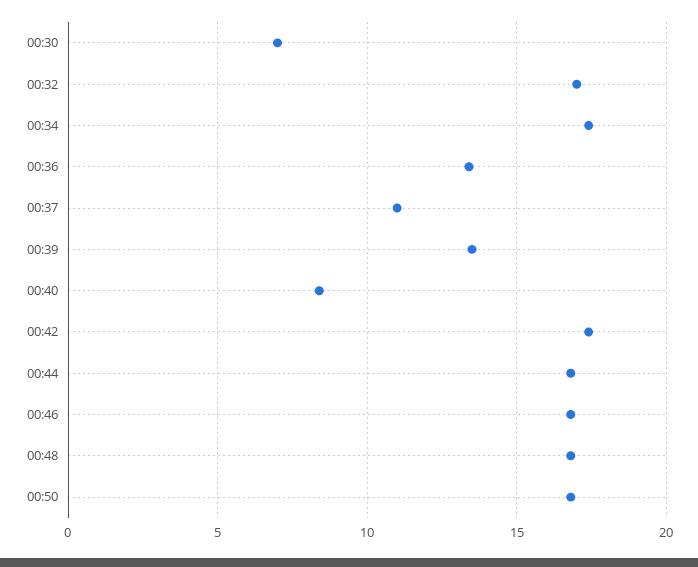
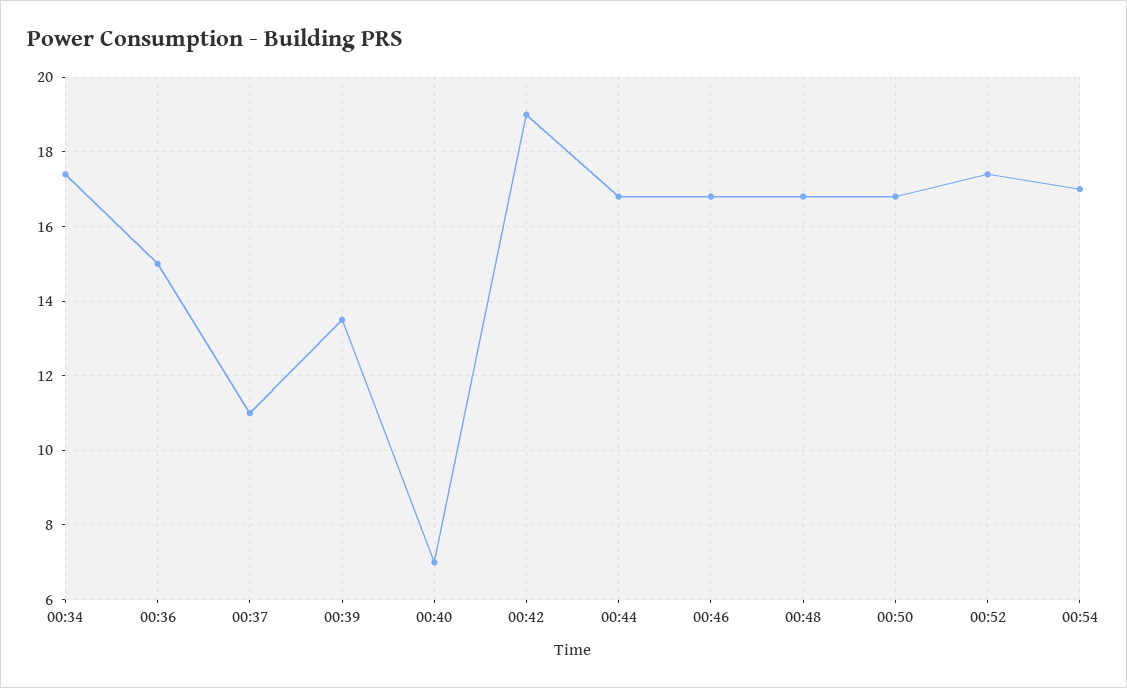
00:30: 7 -> none
00:32: 17 -> none
00:36: 13.5 -> 15
00:40: 8.5 -> 7
00:42: 17.5 -> 19
00:52: none -> 17.5
00:54: none -> 17

